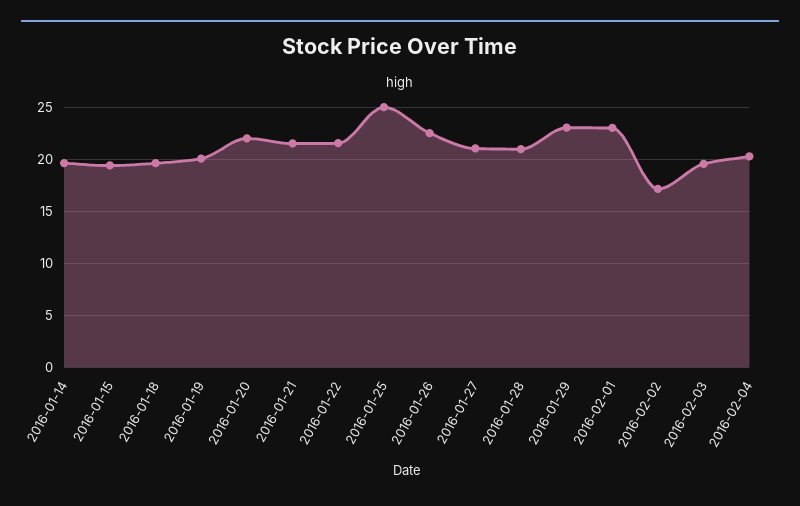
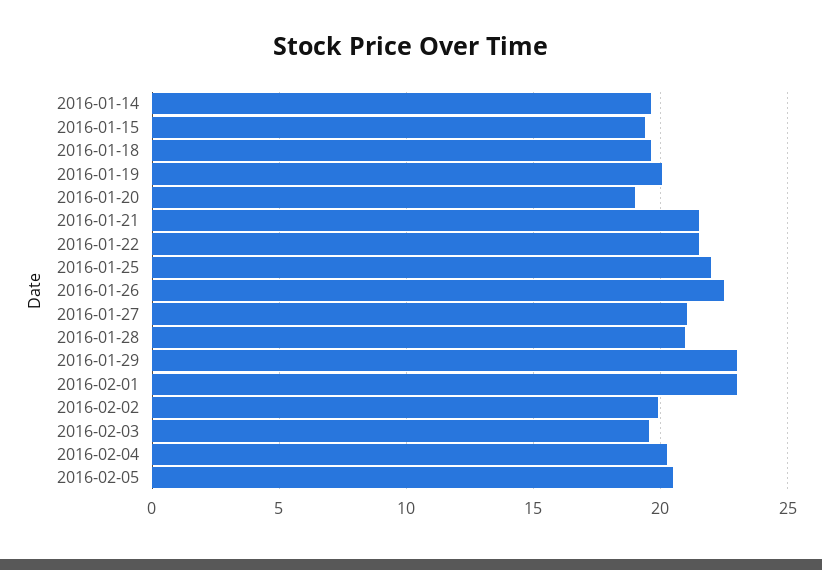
2016-01-20: 22 -> 19
2016-01-25: 25 -> 22
2016-02-02: 17 -> 20
2016-02-05: none -> 20.5

